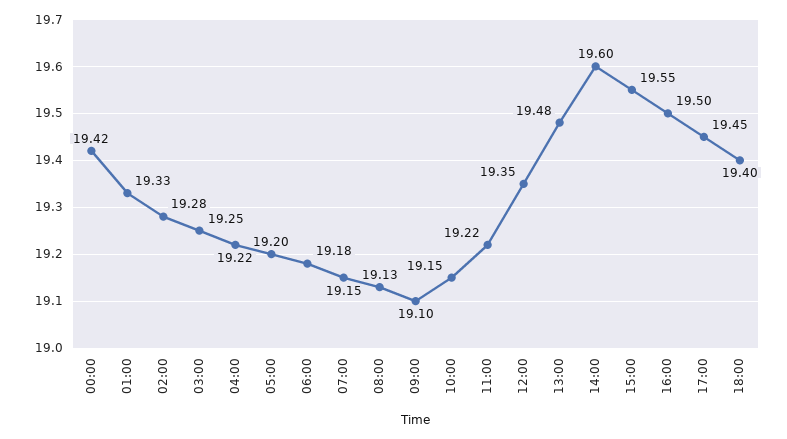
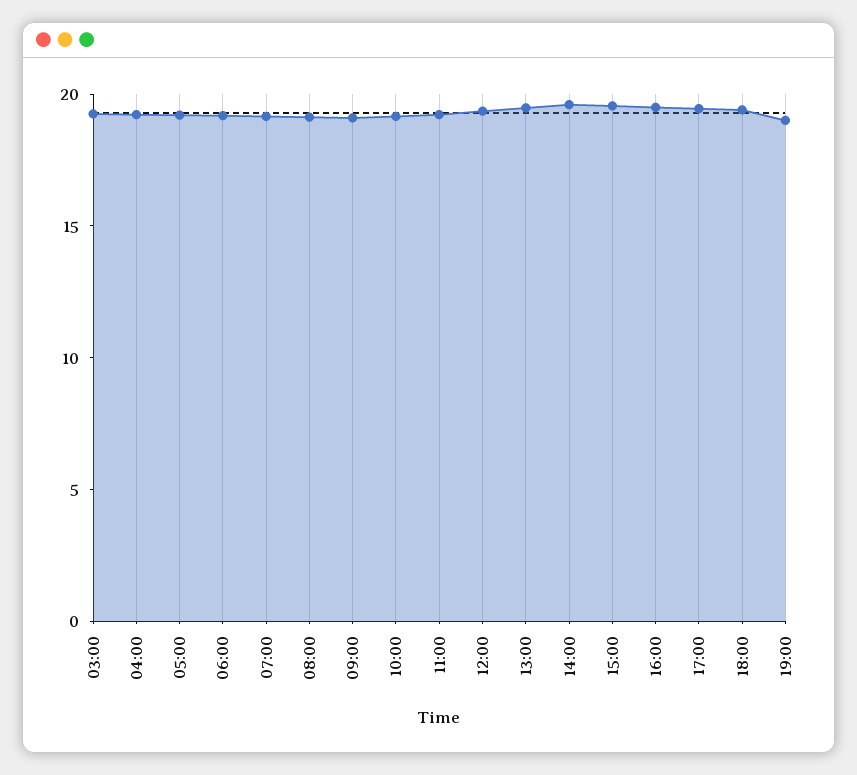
00:00: 19.42 -> none
01:00: 19.33 -> none
02:00: 19.28 -> none
19:00: none -> 19

